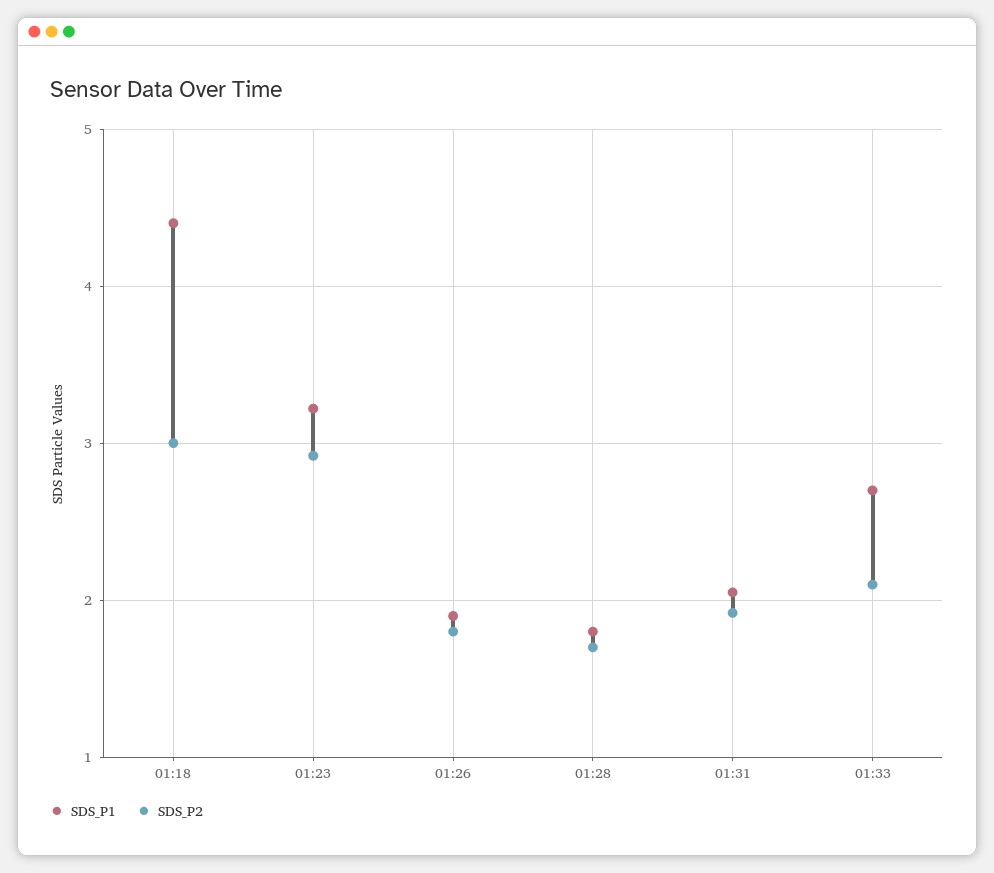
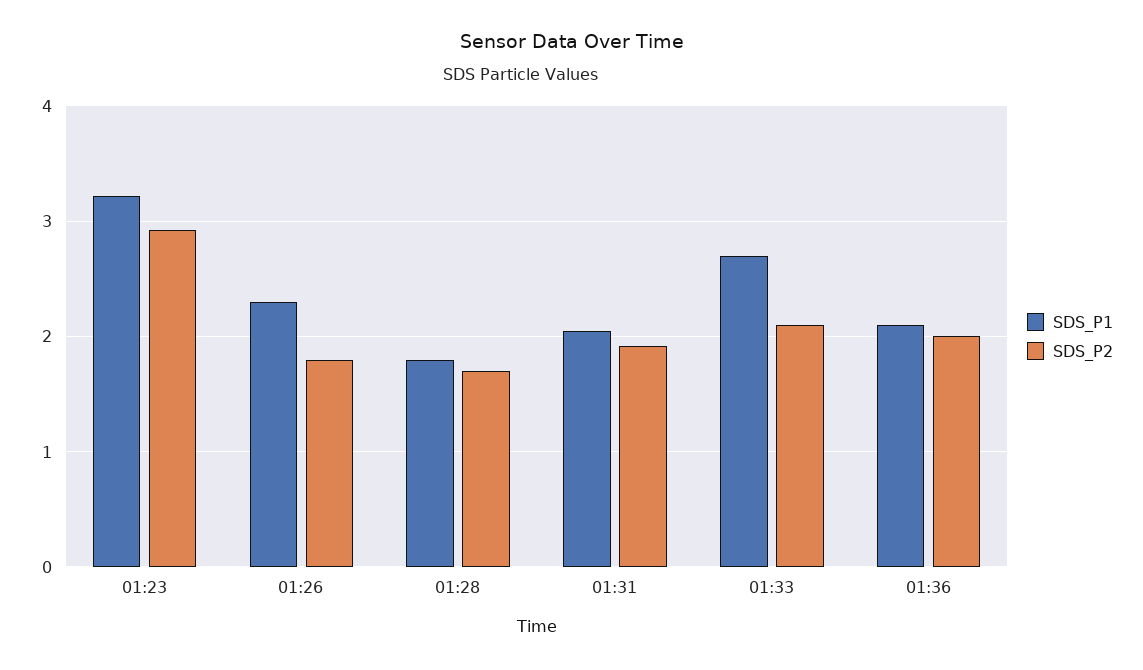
SDS_P1, 01:18: 4.4 -> none
SDS_P2, 01:18: 3 -> none
SDS_P1, 01:26: 1.9 -> 2.3
SDS_P1, 01:36: none -> 2.1
SDS_P2, 01:36: none -> 2

